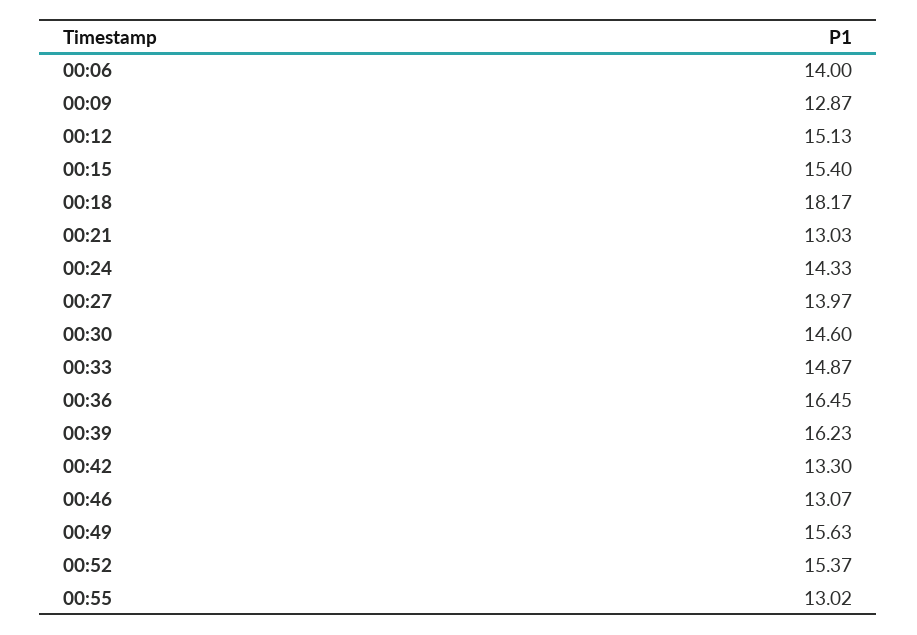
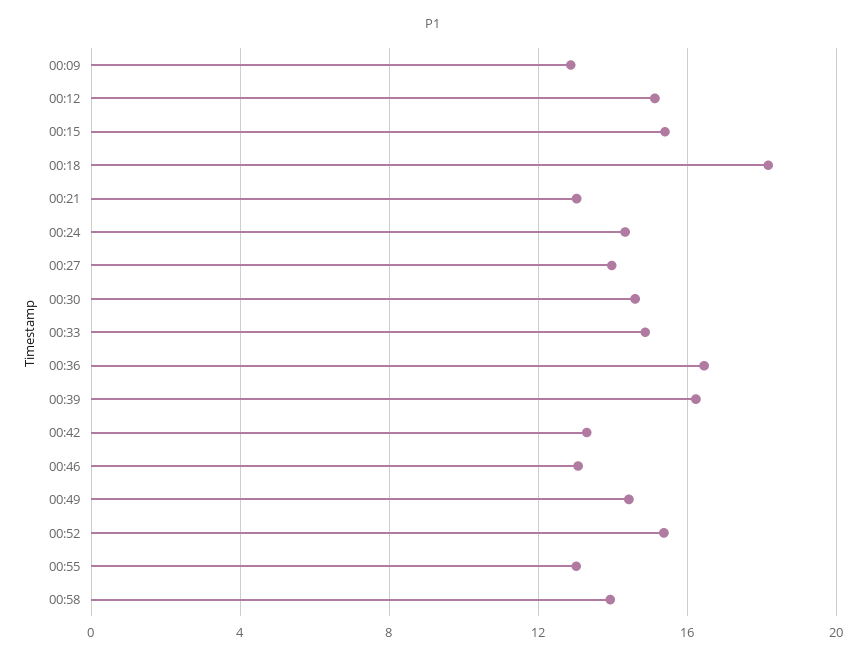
00:06: 14 -> none
00:49: 15.63 -> 14.5
00:58: none -> 14

